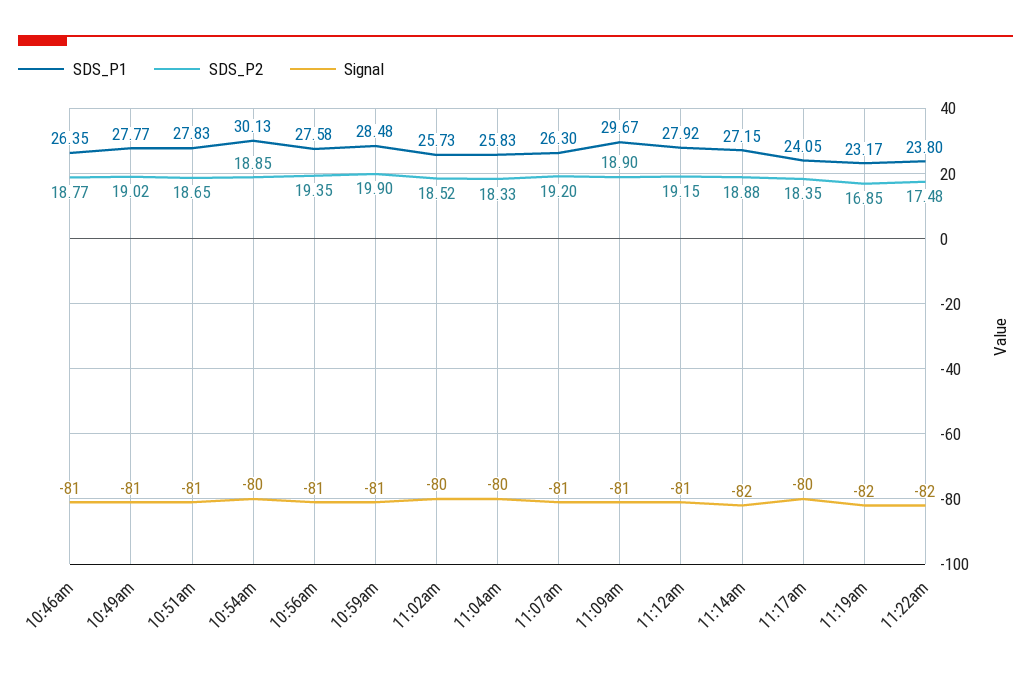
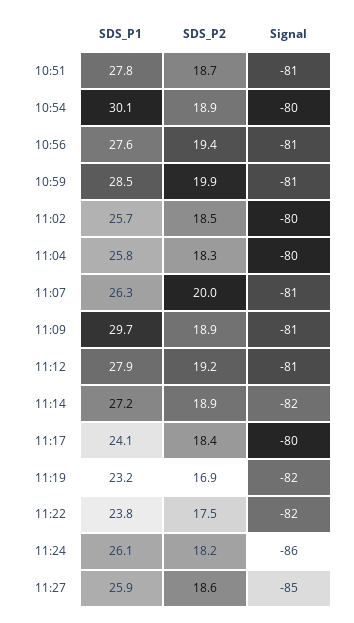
SDS_P1, 10:46am: 26.35 -> none
SDS_P2, 10:46am: 18.77 -> none
Signal, 10:46am: -81 -> none
SDS_P1, 10:49am: 27.77 -> none
SDS_P2, 10:49am: 19.02 -> none
Signal, 10:49am: -81 -> none
SDS_P2, 11:07am: 19.2 -> 20
SDS_P1, 11:24: none -> 26.1
SDS_P2, 11:24: none -> 18.2
Signal, 11:24: none -> -86
SDS_P1, 11:27: none -> 25.9
SDS_P2, 11:27: none -> 18.6
Signal, 11:27: none -> -85

